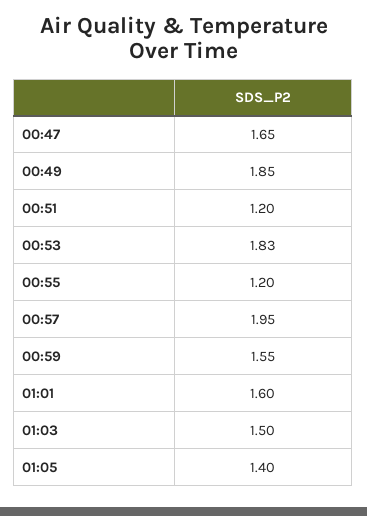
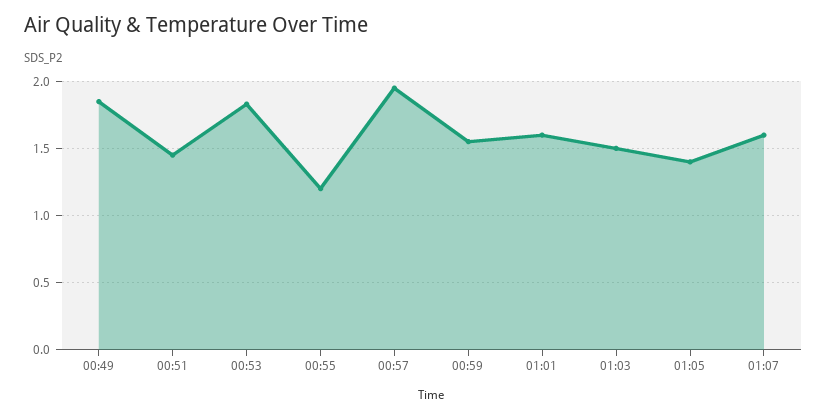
00:47: 1.65 -> none
00:51: 1.2 -> 1.45
01:07: none -> 1.6

